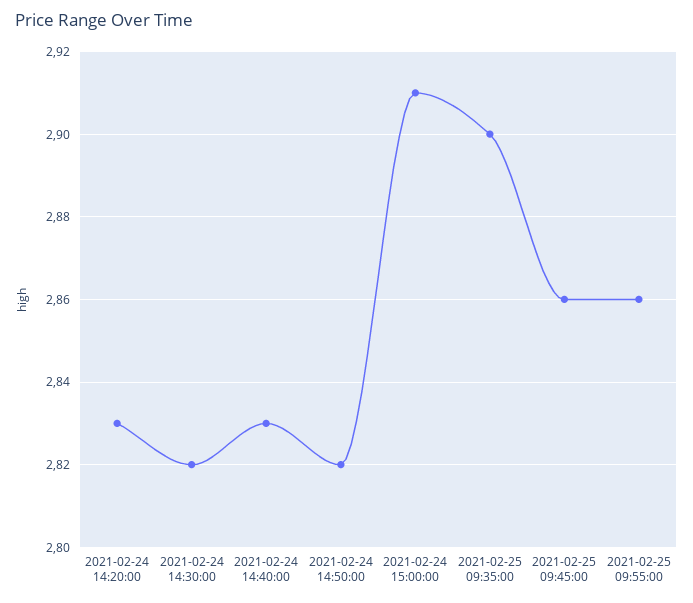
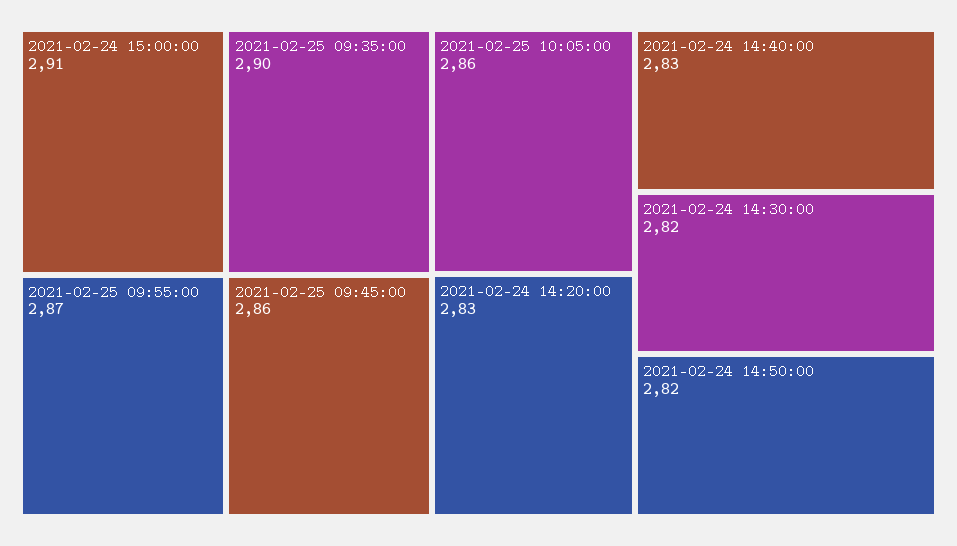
2021-02-25 09:55:00: 2.86 -> 2.87
2021-02-25 10:05:00: none -> 2.86

